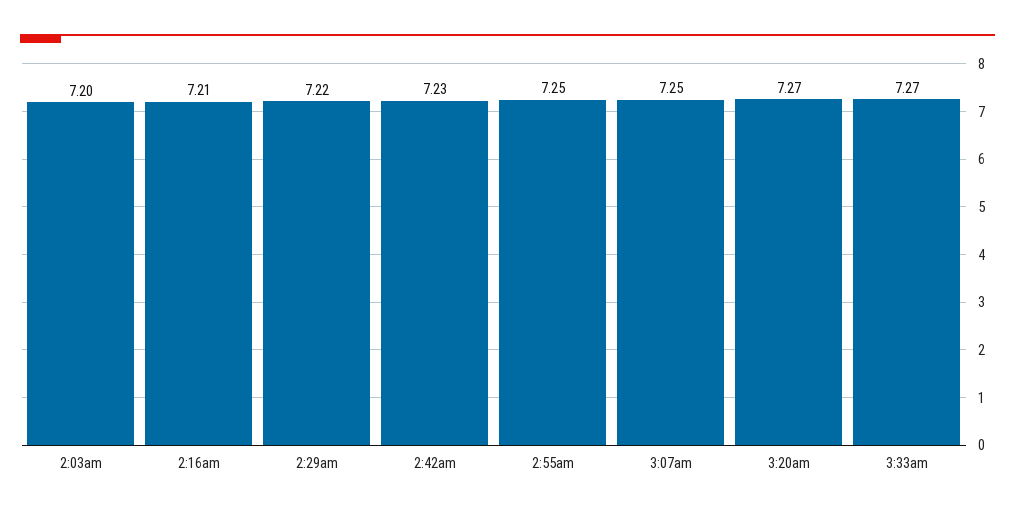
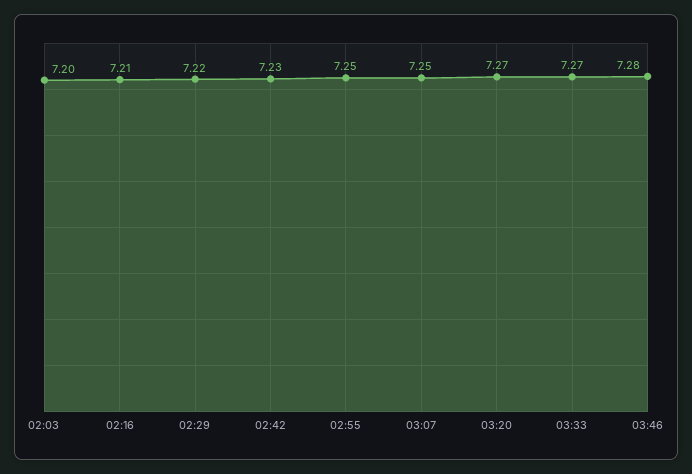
03:46: none -> 7.28

